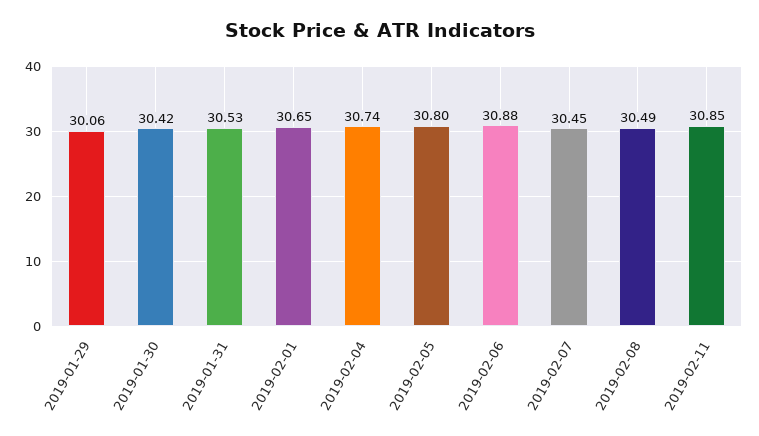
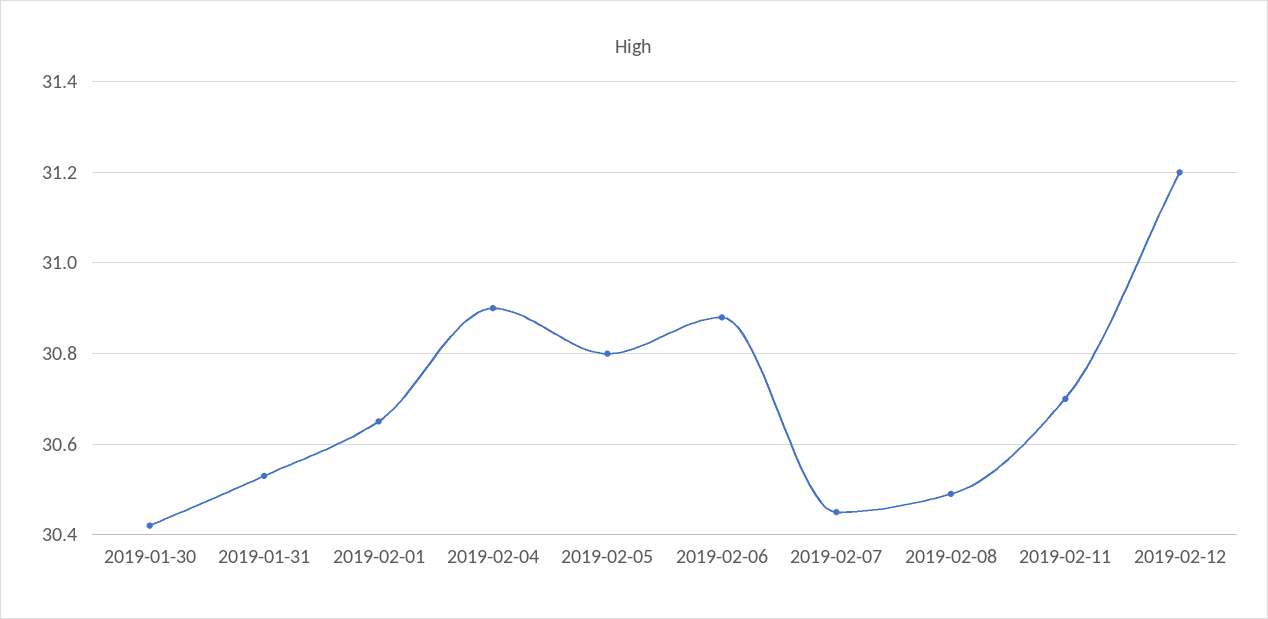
2019-01-29: 30.06 -> none
2019-02-04: 30.74 -> 30.9
2019-02-11: 30.85 -> 30.7
2019-02-12: none -> 31.2

